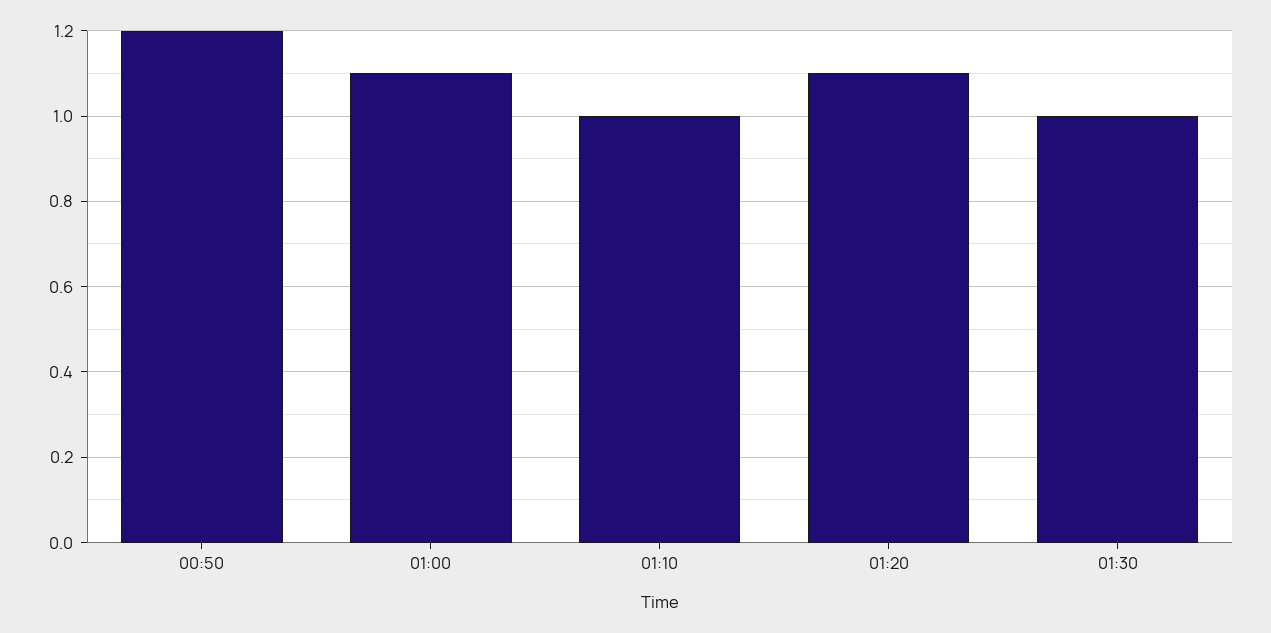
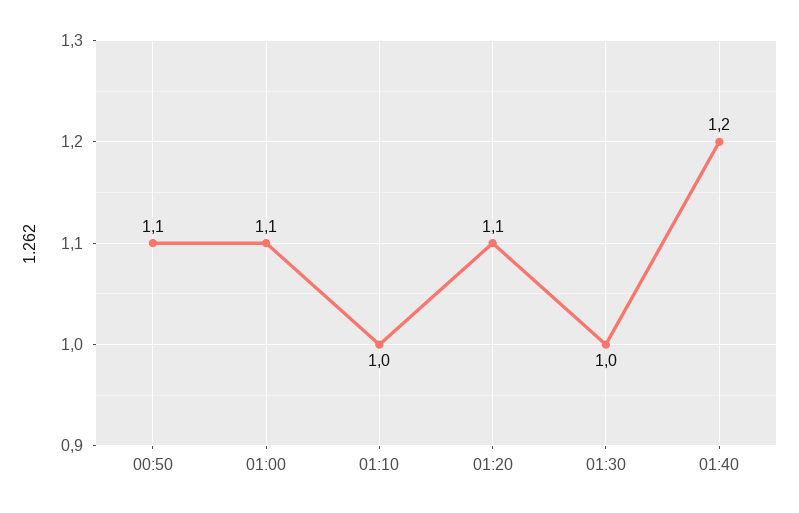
00:50: 1.2 -> 1.1
01:40: none -> 1.2

